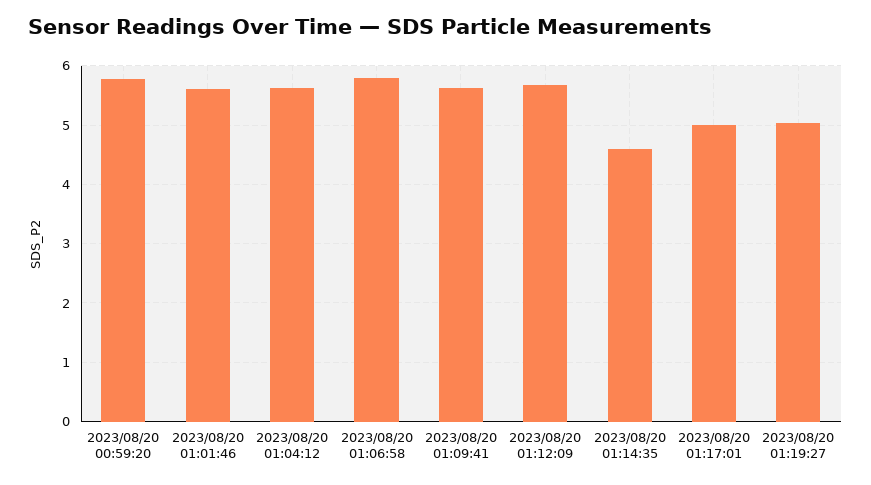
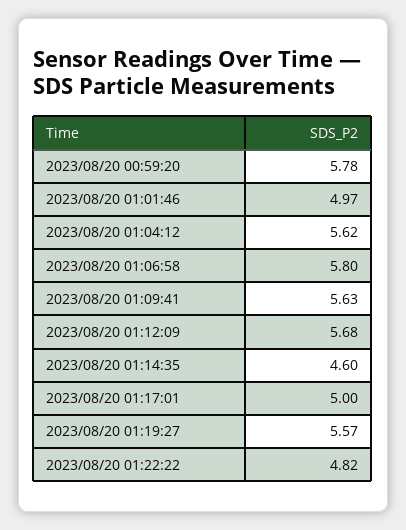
2023/08/20 01:01:46: 5.6 -> 4.97
2023/08/20 01:19:27: 5 -> 5.57
2023/08/20 01:22:22: none -> 4.82

